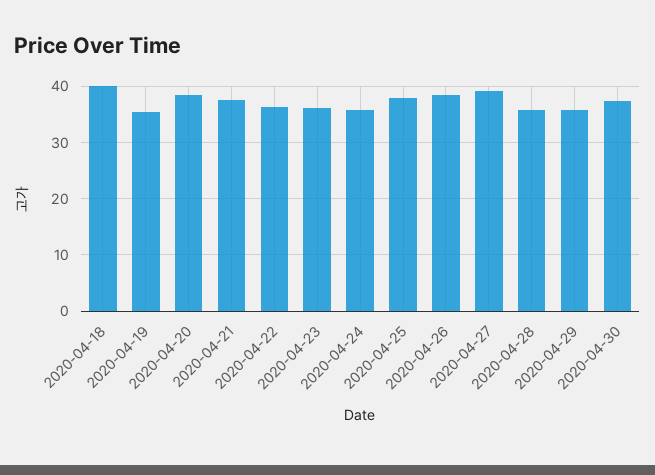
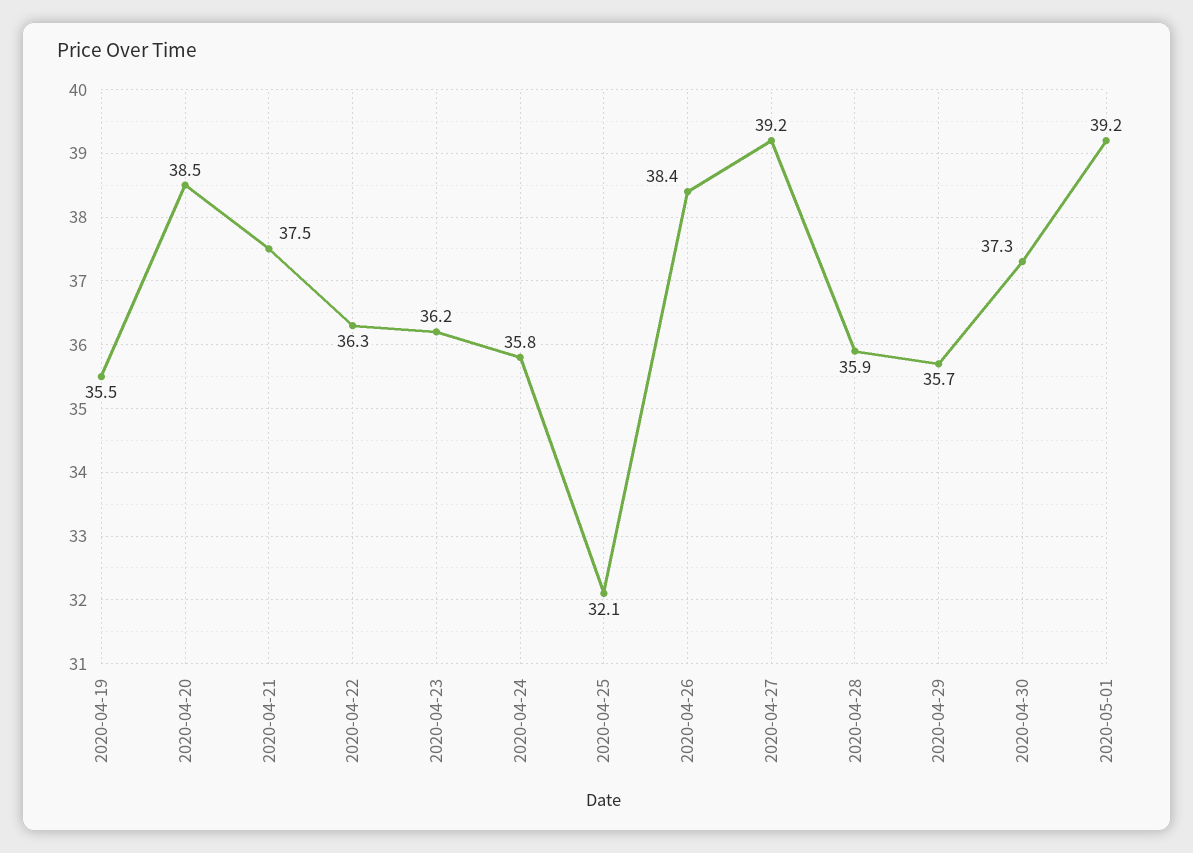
2020-04-18: 40 -> none
2020-04-25: 38 -> 32.1
2020-05-01: none -> 39.2

